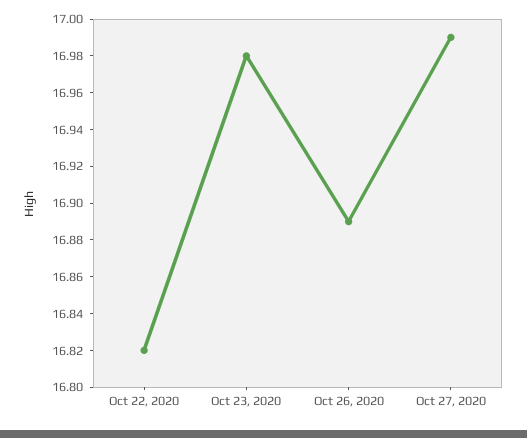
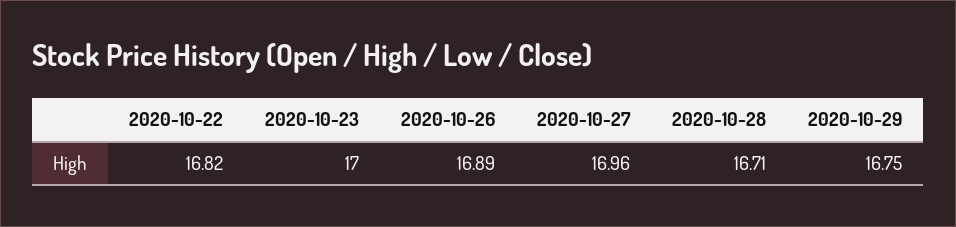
Oct 23, 2020: 16.98 -> 17
Oct 27, 2020: 16.99 -> 16.96
2020-10-28: none -> 16.71
2020-10-29: none -> 16.75

